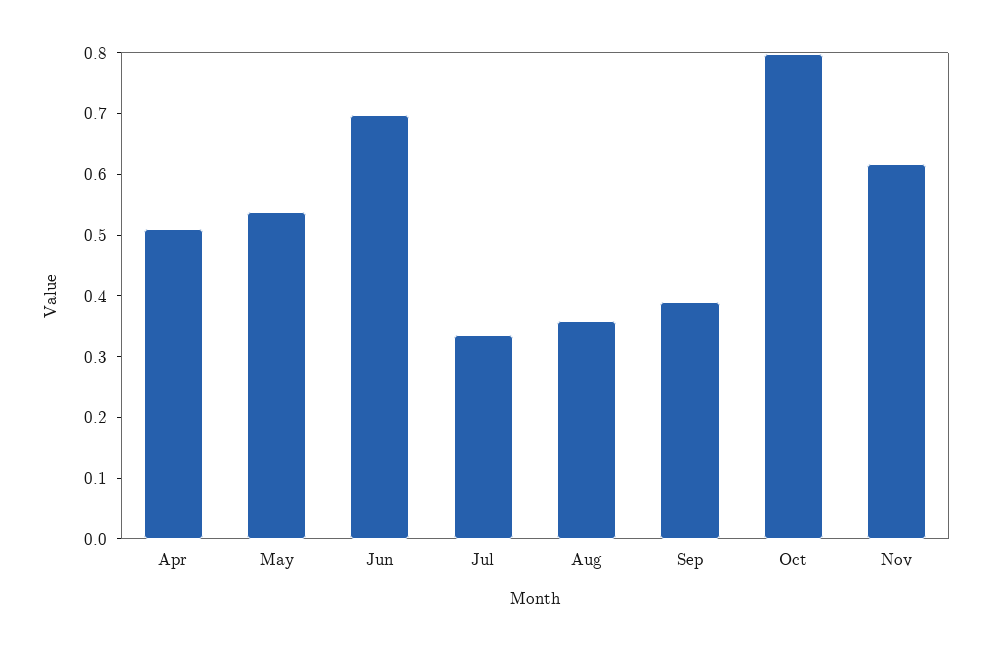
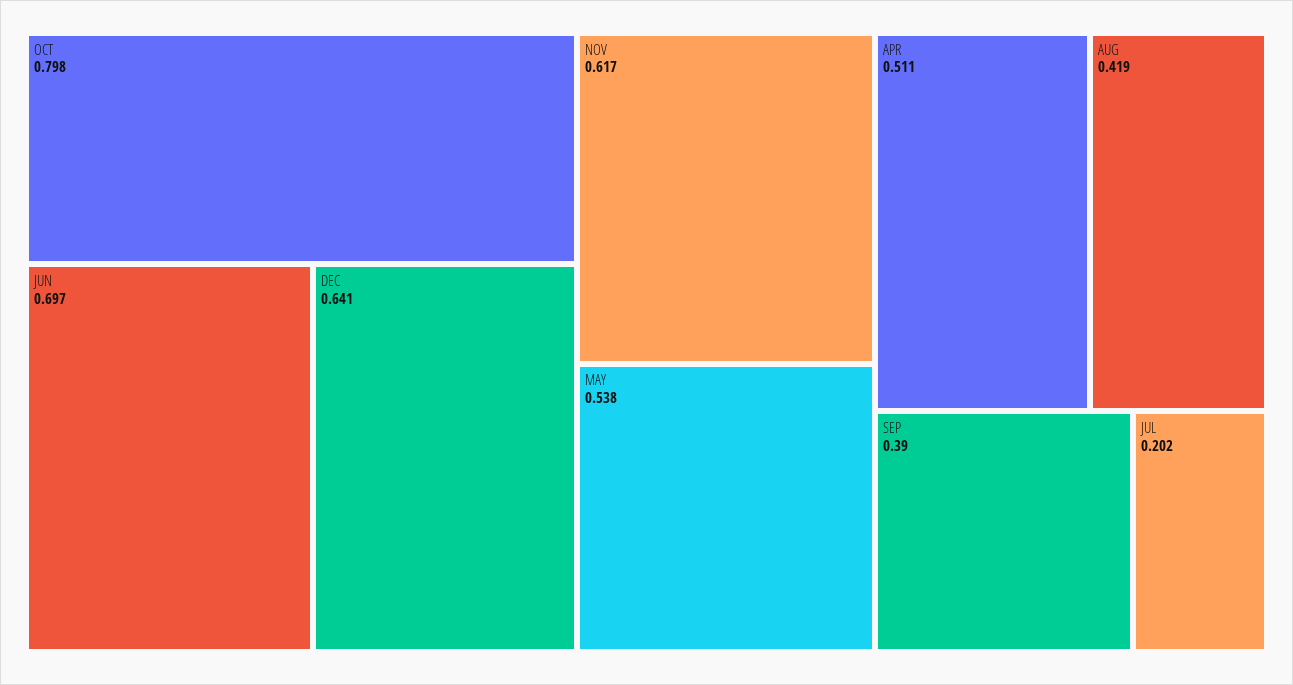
Jul: 0.34 -> 0.202
Aug: 0.36 -> 0.419
DEC: none -> 0.641

